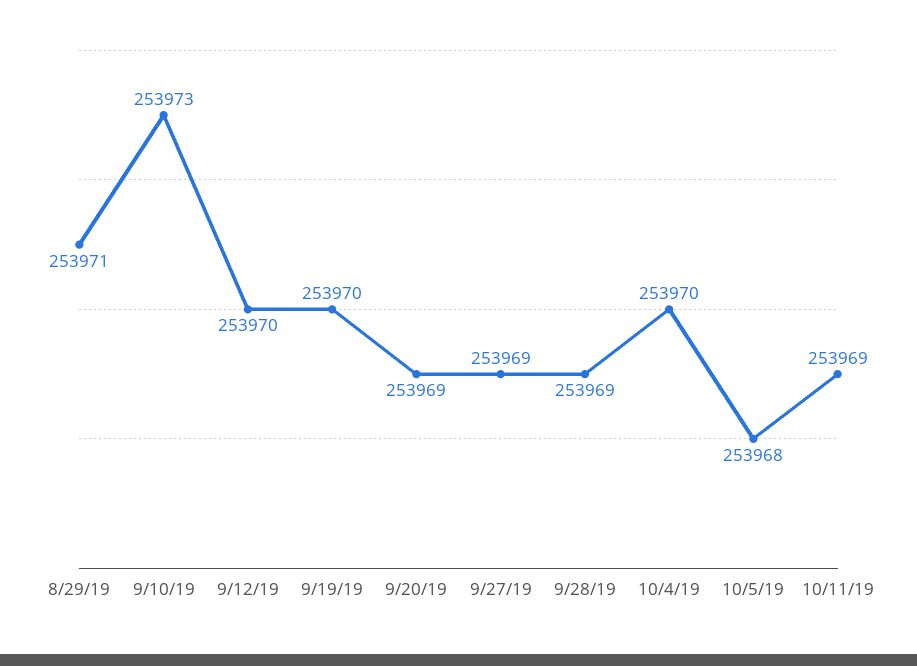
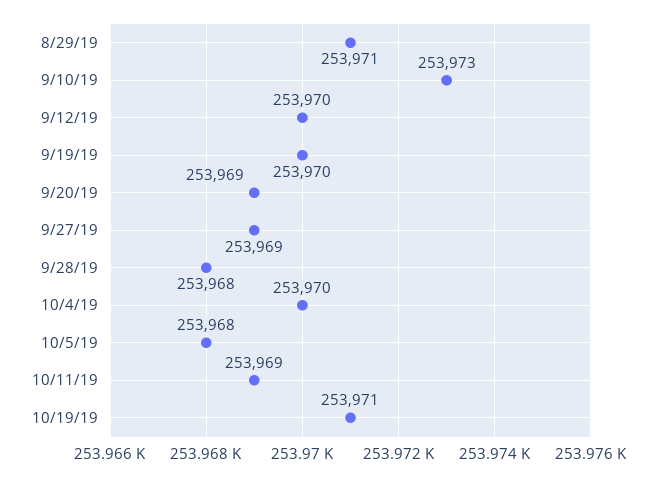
9/28/19: 253969 -> 253968
10/19/19: none -> 253971

